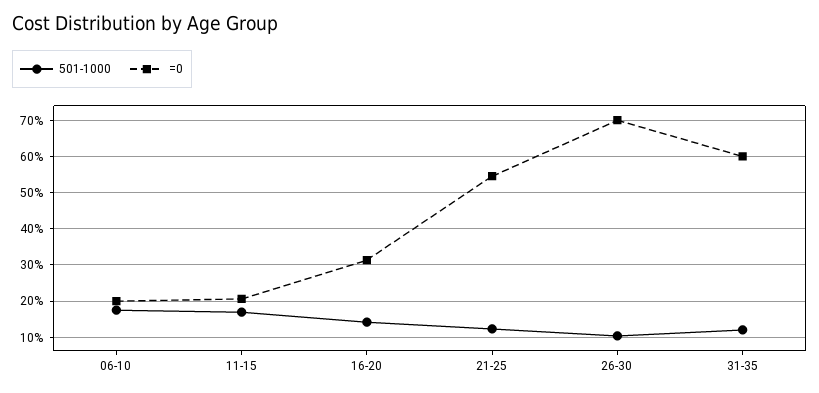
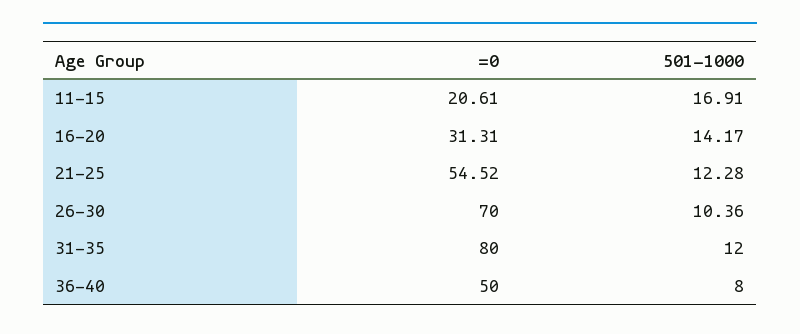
501-1000, 06-10: 18 -> none
=0, 06-10: 20 -> none
=0, 31-35: 60 -> 80
=0, 36-40: none -> 50
501-1000, 36-40: none -> 8

